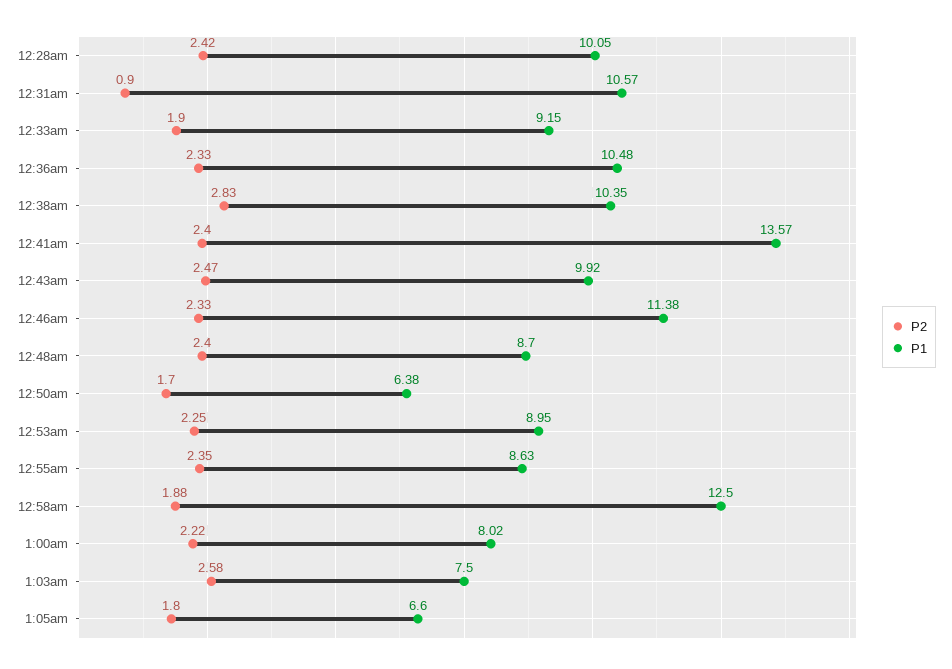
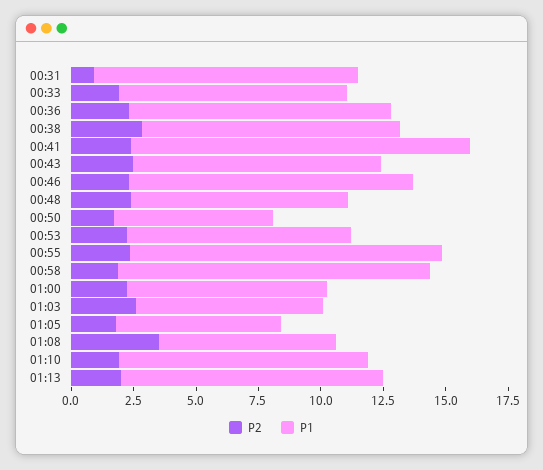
P2, 12:28am: 2.42 -> none
P1, 12:28am: 10.05 -> none
P1, 12:55am: 8.63 -> 12.5
P2, 01:08: none -> 3.5
P1, 01:08: none -> 7
P2, 01:10: none -> 2
P1, 01:10: none -> 10
P2, 01:13: none -> 2
P1, 01:13: none -> 10.5

